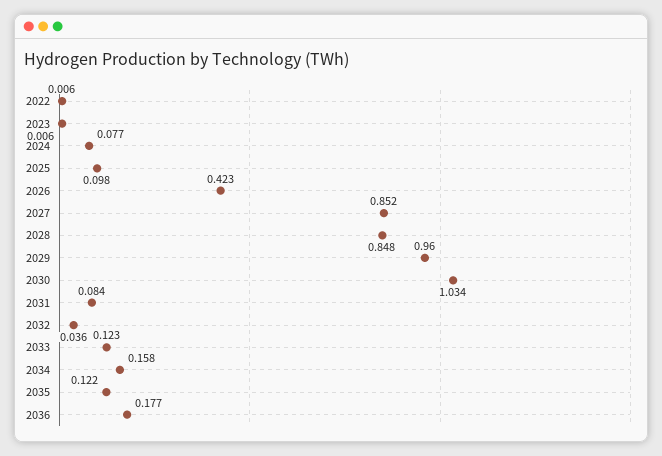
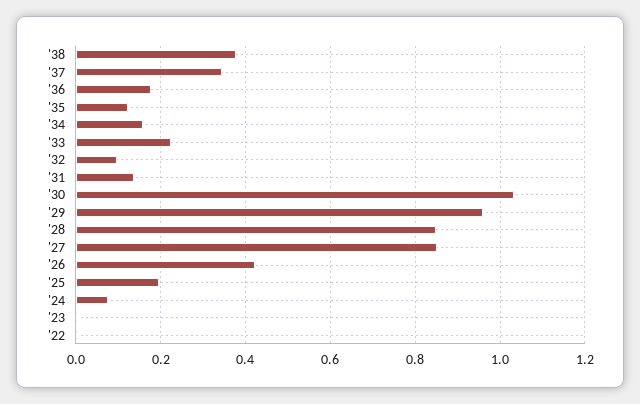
2025: 0.098 -> 0.2
2031: 0.084 -> 0.14
2032: 0.036 -> 0.1
2033: 0.123 -> 0.22
'38: none -> 0.38
'37: none -> 0.34

